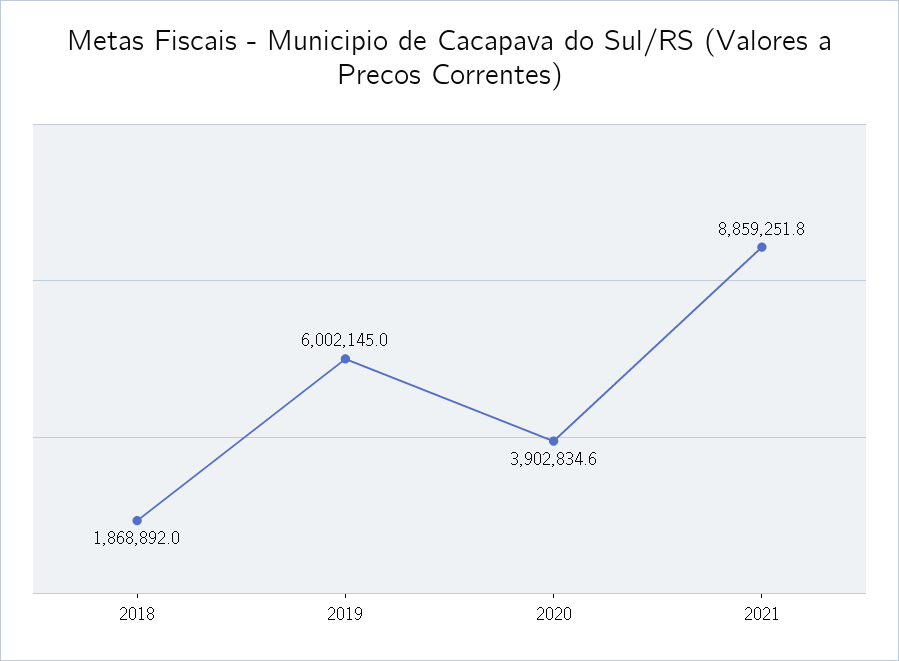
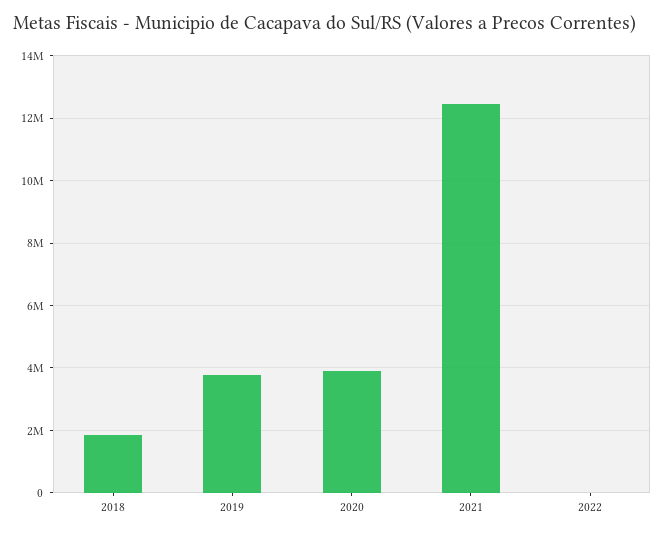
2019: 6002145 -> 3800000
2021: 8859251.8 -> 12400000
2022: none -> 0

